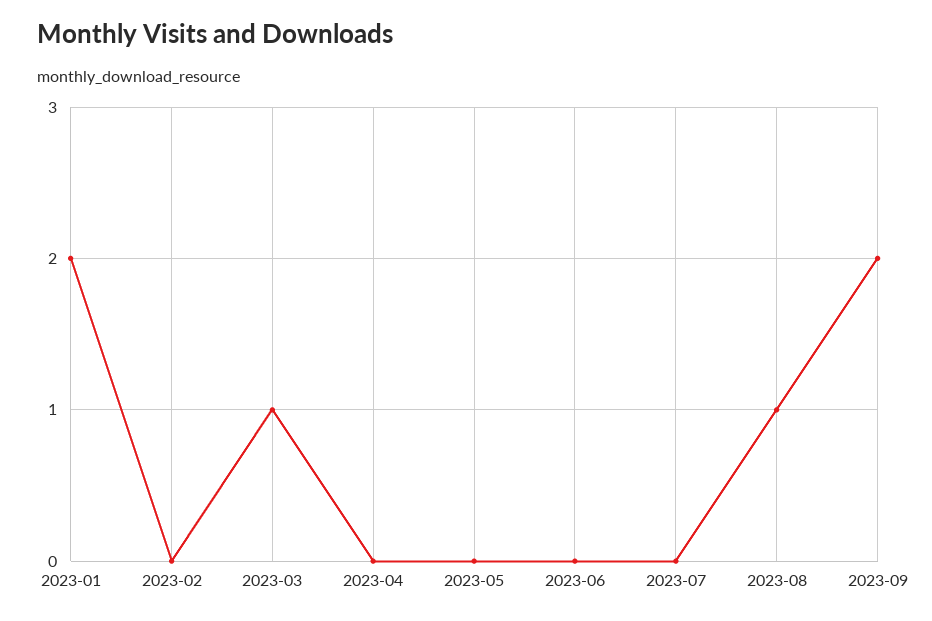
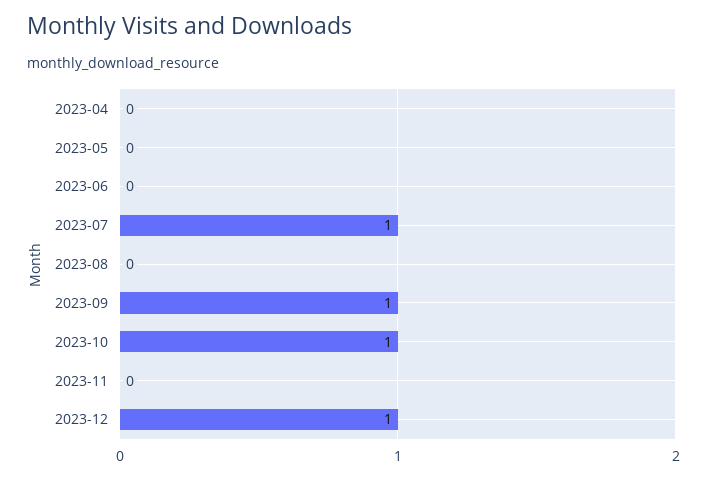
2023-01: 2 -> none
2023-02: 0 -> none
2023-03: 1 -> none
2023-07: 0 -> 1
2023-08: 1 -> 0
2023-09: 2 -> 1
2023-10: none -> 1
2023-11: none -> 0
2023-12: none -> 1

